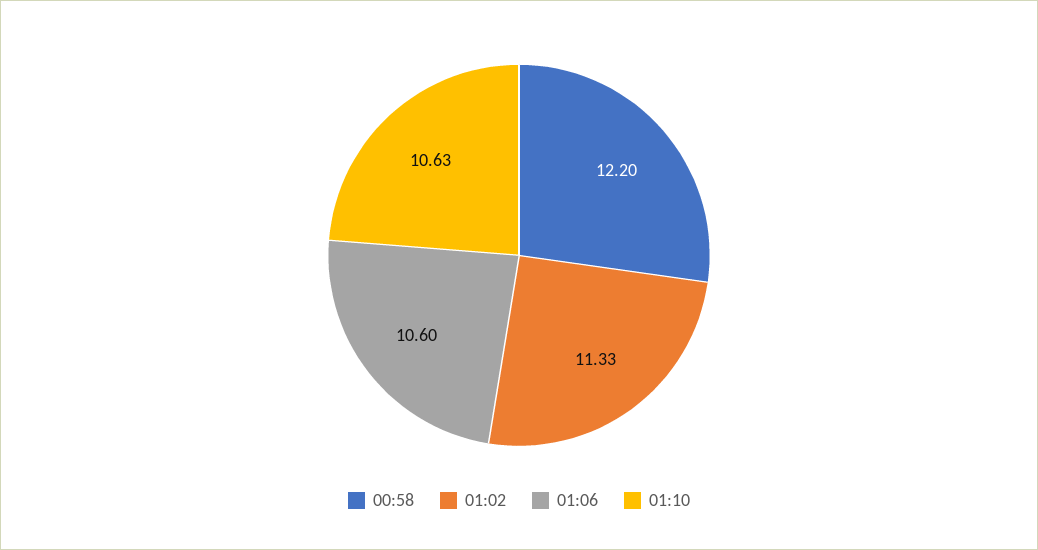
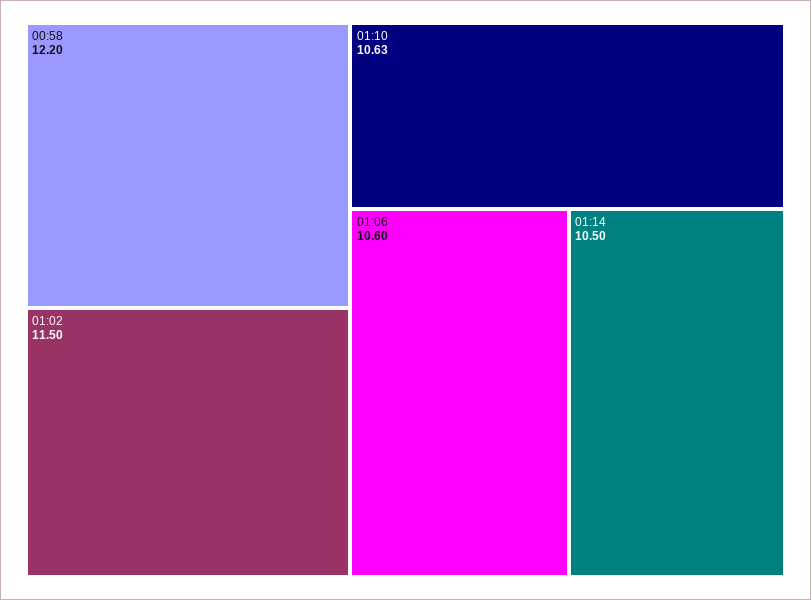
01:02: 11.33 -> 11.5
01:14: none -> 10.5

